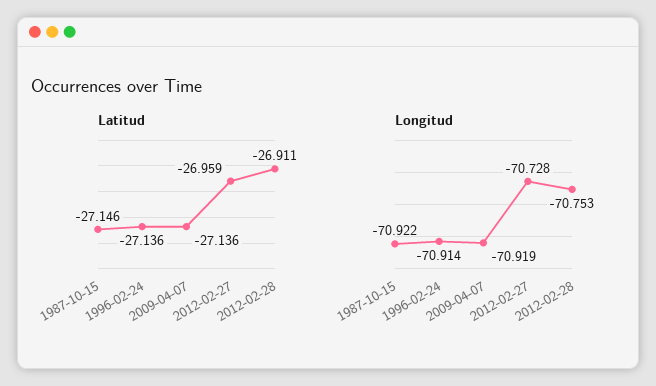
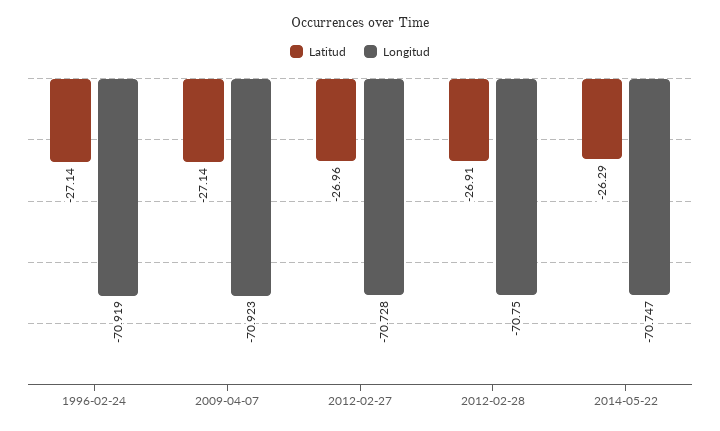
Latitud, 1987-10-15: -27.146 -> none
Longitud, 1987-10-15: -70.922 -> none
Longitud, 1996-02-24: -70.914 -> -70.919
Longitud, 2009-04-07: -70.919 -> -70.923
Longitud, 2012-02-28: -70.753 -> -70.75
Latitud, 2014-05-22: none -> -26.29
Longitud, 2014-05-22: none -> -70.747

